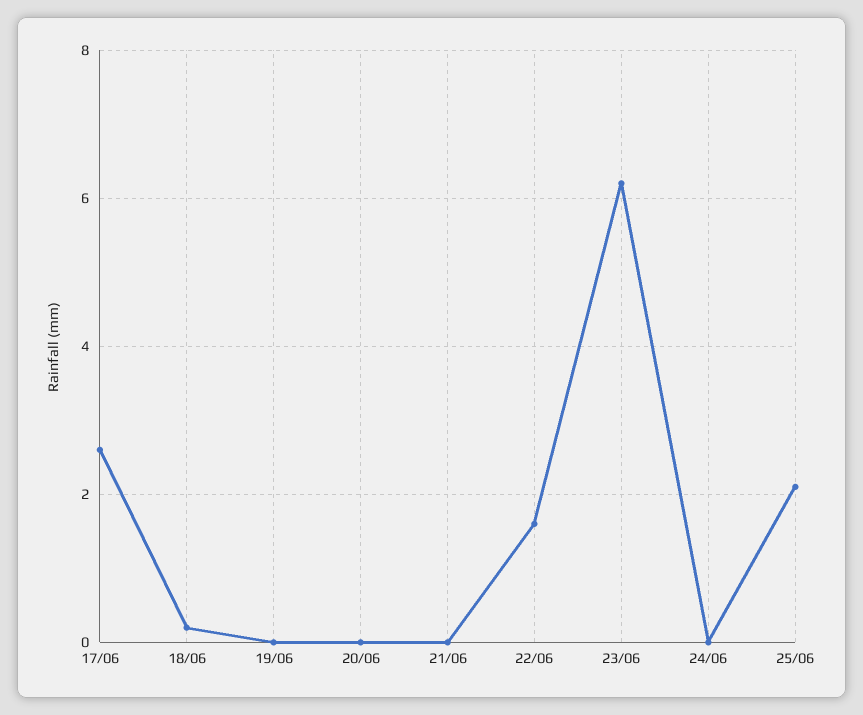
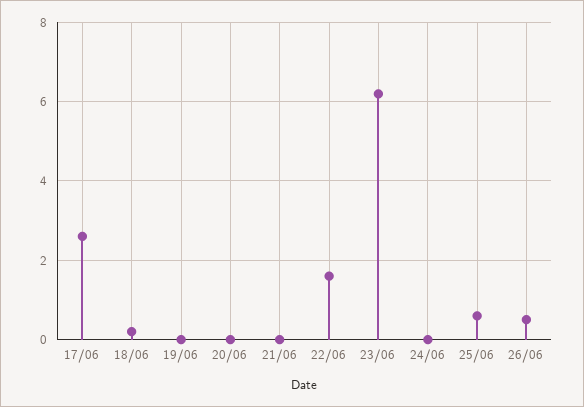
25/06: 2 -> 0.5
26/06: none -> 0.5

